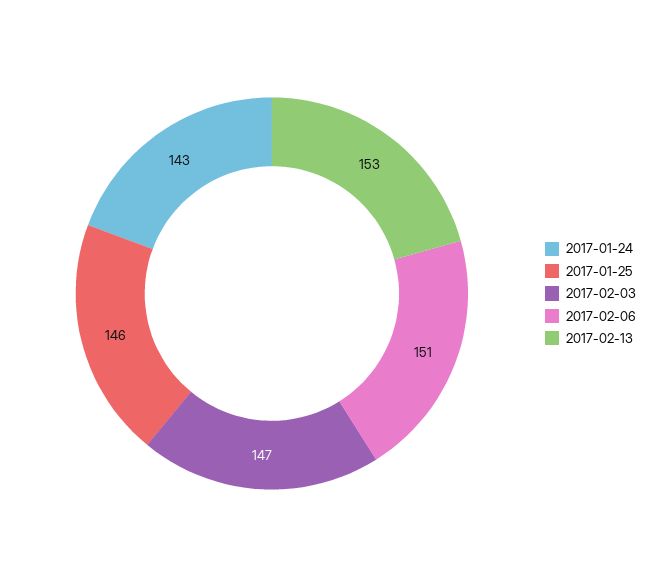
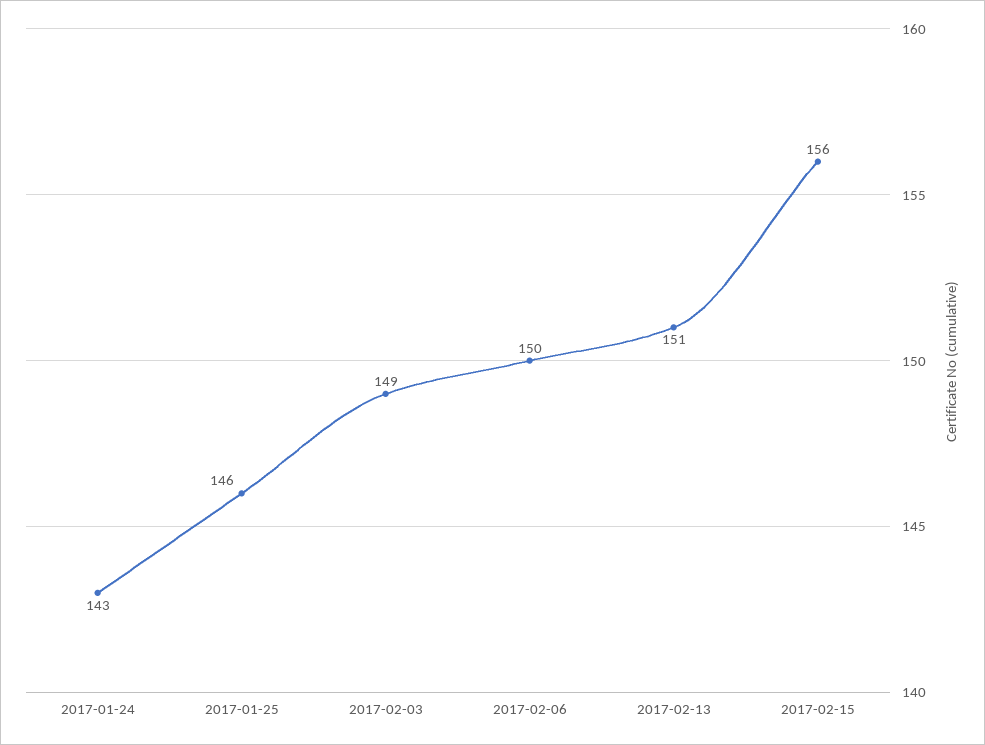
2017-02-03: 147 -> 149
2017-02-06: 151 -> 150
2017-02-13: 153 -> 151
2017-02-15: none -> 156

